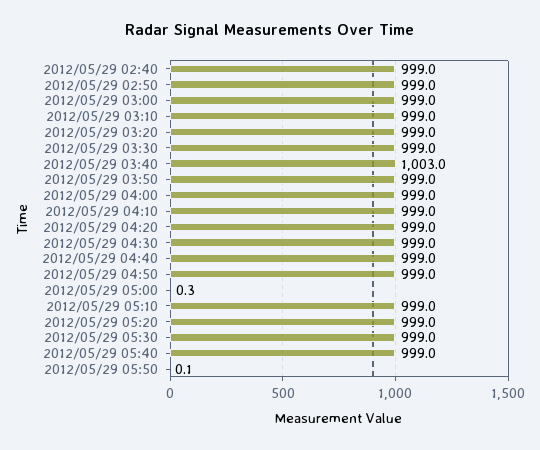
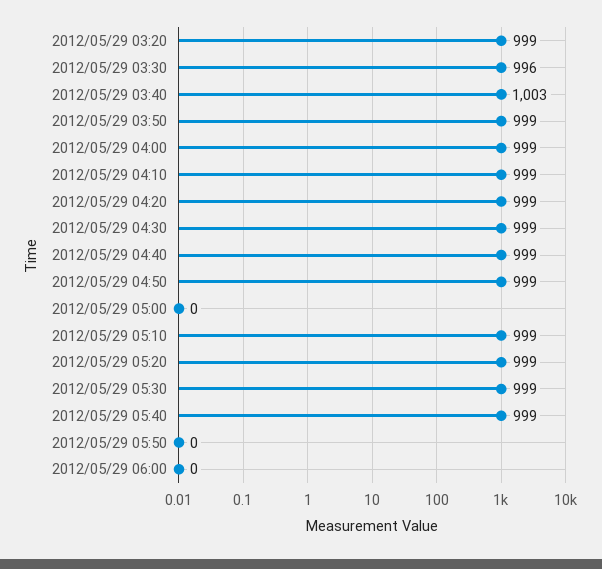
2012/05/29 02:40: 999 -> none
2012/05/29 02:50: 999 -> none
2012/05/29 03:00: 999 -> none
2012/05/29 03:10: 999 -> none
2012/05/29 03:30: 999 -> 996
2012/05/29 06:00: none -> 0

